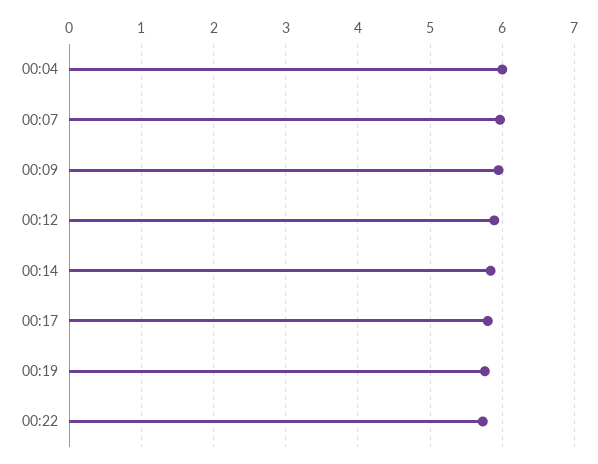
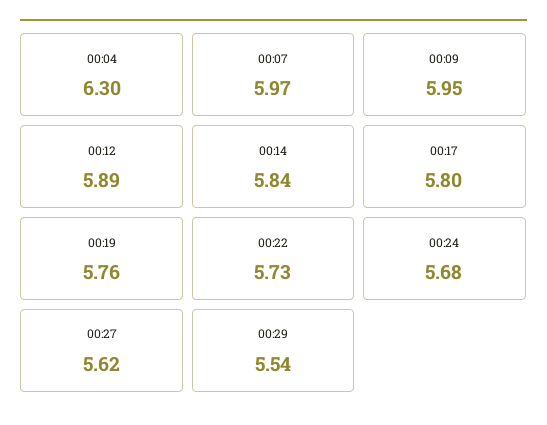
00:04: 6 -> 6.3
00:24: none -> 5.68
00:27: none -> 5.62
00:29: none -> 5.54

